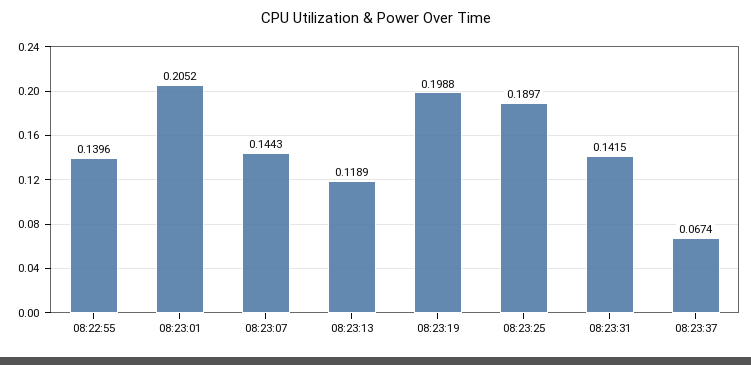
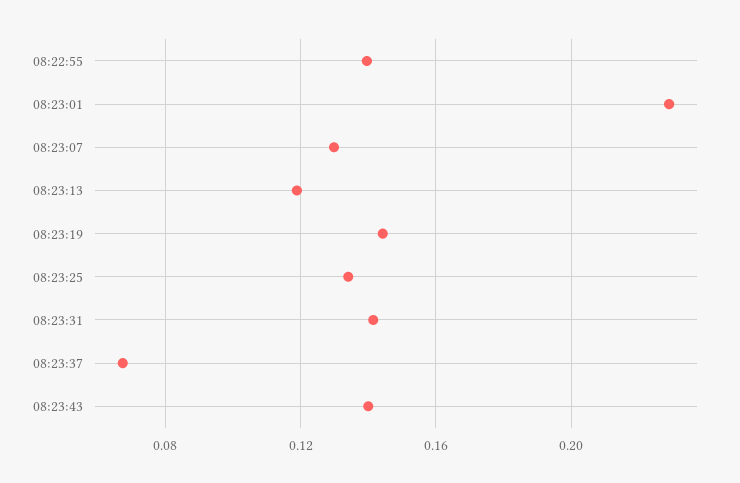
08:23:01: 0.2052 -> 0.23
08:23:07: 0.1443 -> 0.13
08:23:19: 0.1988 -> 0.145
08:23:25: 0.1897 -> 0.135
08:23:43: none -> 0.14

